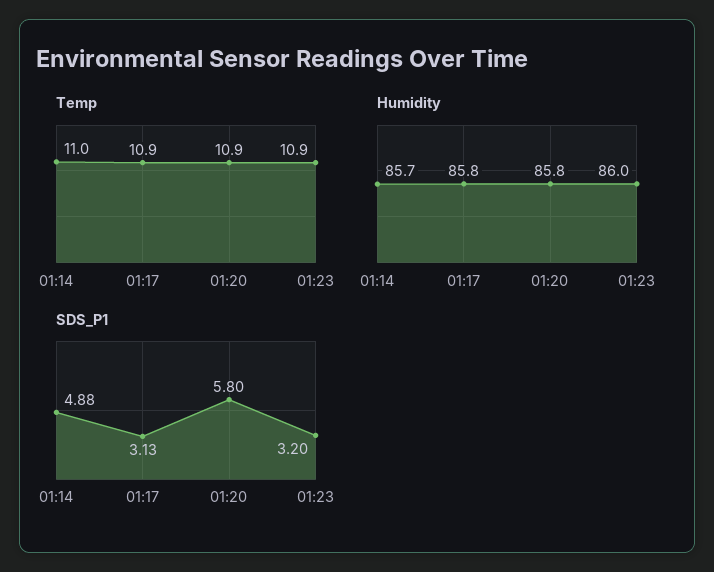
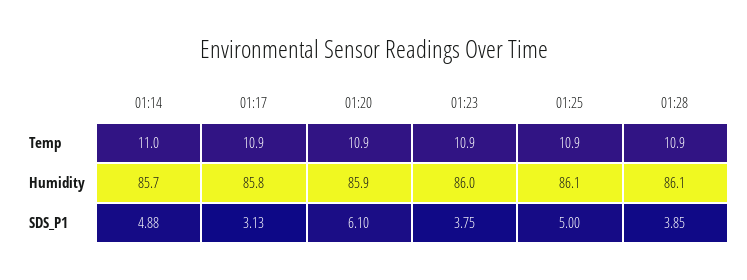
Humidity, 01:20: 85.8 -> 85.9
SDS_P1, 01:20: 5.8 -> 6.1
SDS_P1, 01:23: 3.2 -> 3.75
Temp, 01:25: none -> 10.9
Temp, 01:28: none -> 10.9
Humidity, 01:25: none -> 86.1
Humidity, 01:28: none -> 86.1
SDS_P1, 01:25: none -> 5
SDS_P1, 01:28: none -> 3.85

